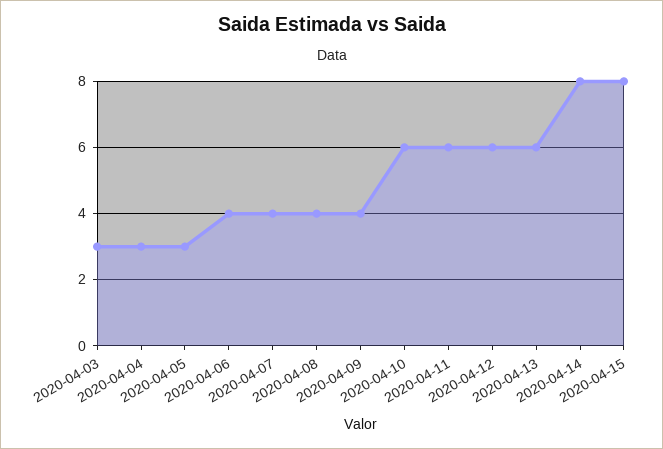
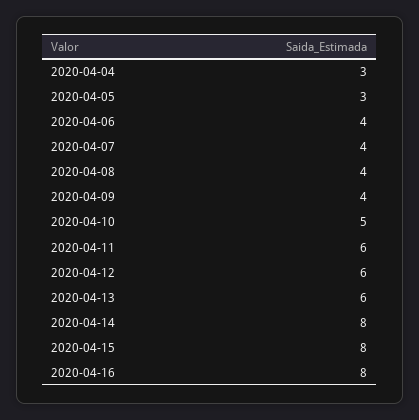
2020-04-03: 3 -> none
2020-04-10: 6 -> 5
2020-04-16: none -> 8

